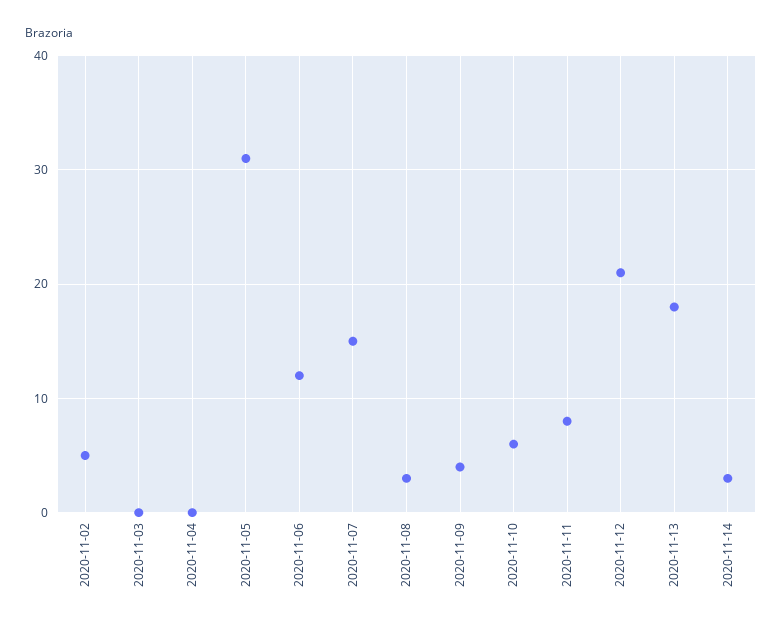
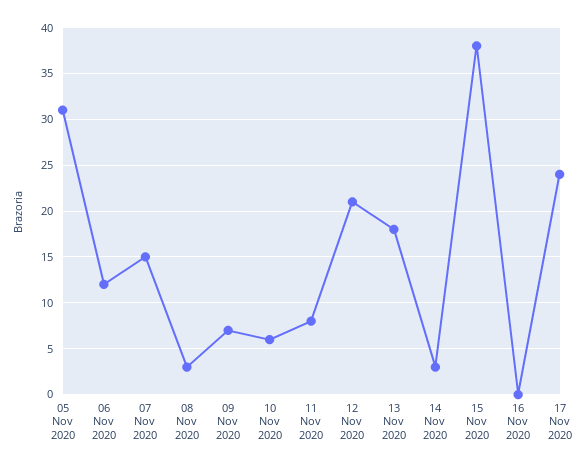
2020-11-02: 5 -> none
2020-11-03: 0 -> none
2020-11-04: 0 -> none
2020-11-09: 4 -> 7
15 Nov 2020: none -> 38
16 Nov 2020: none -> 0
17 Nov 2020: none -> 24

